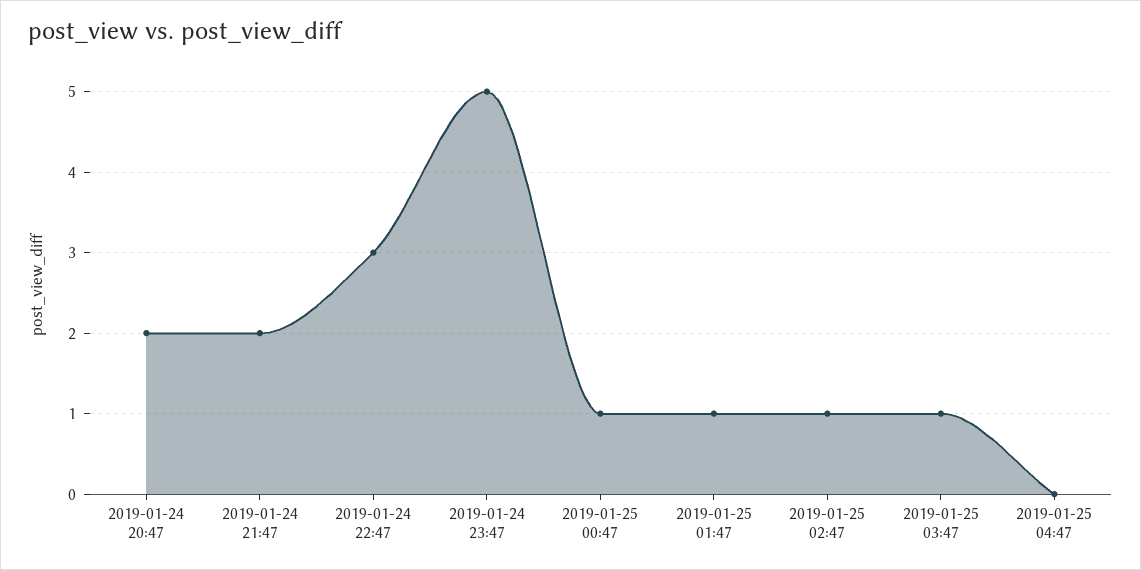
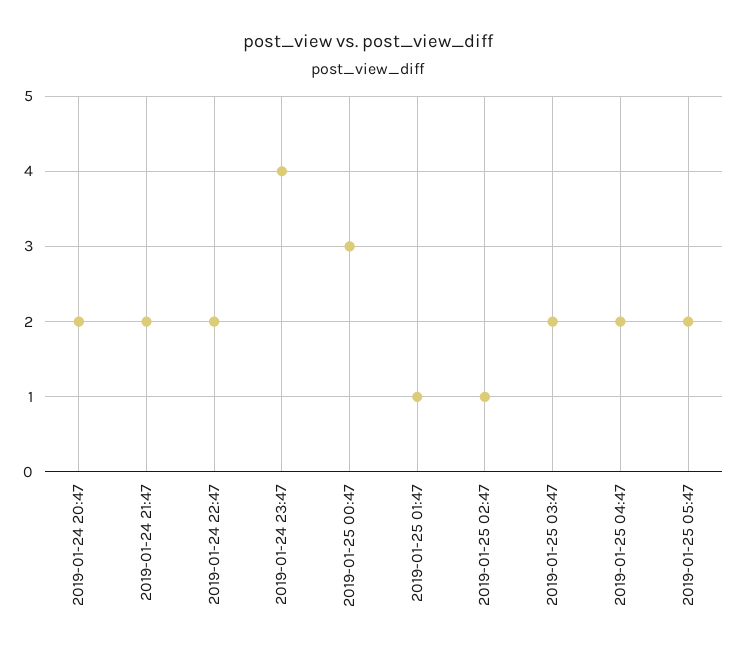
2019-01-24 22:47: 3 -> 2
2019-01-24 23:47: 5 -> 4
2019-01-25 00:47: 1 -> 3
2019-01-25 03:47: 1 -> 2
2019-01-25 04:47: 0 -> 2
2019-01-25 05:47: none -> 2

